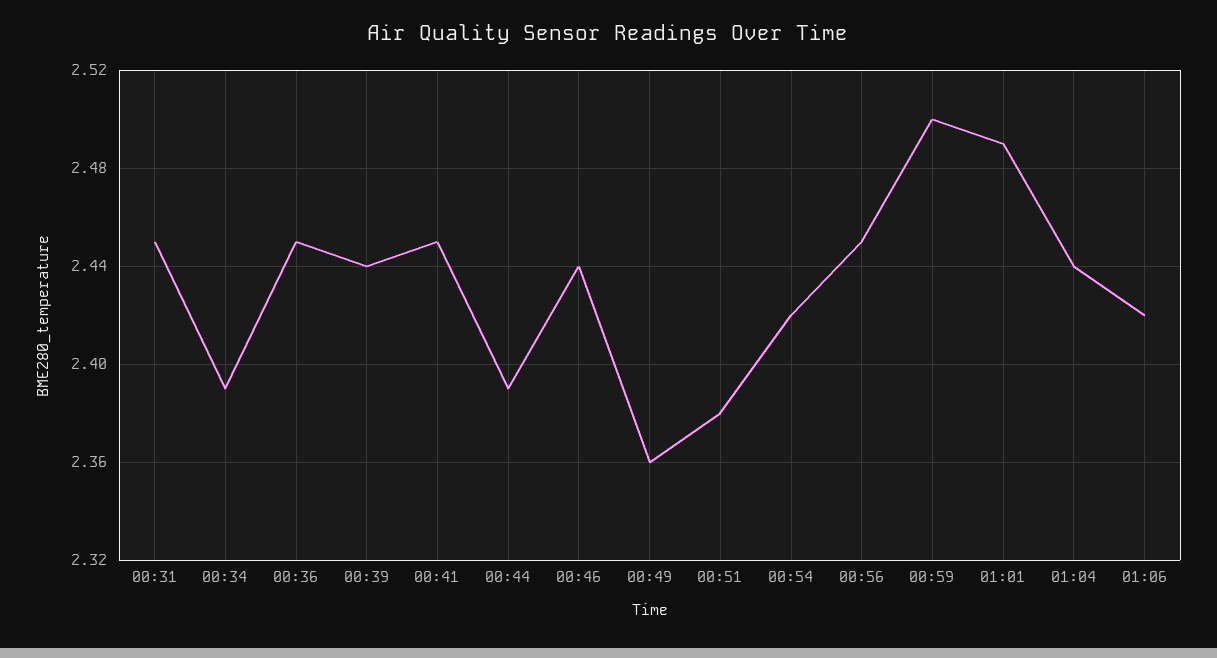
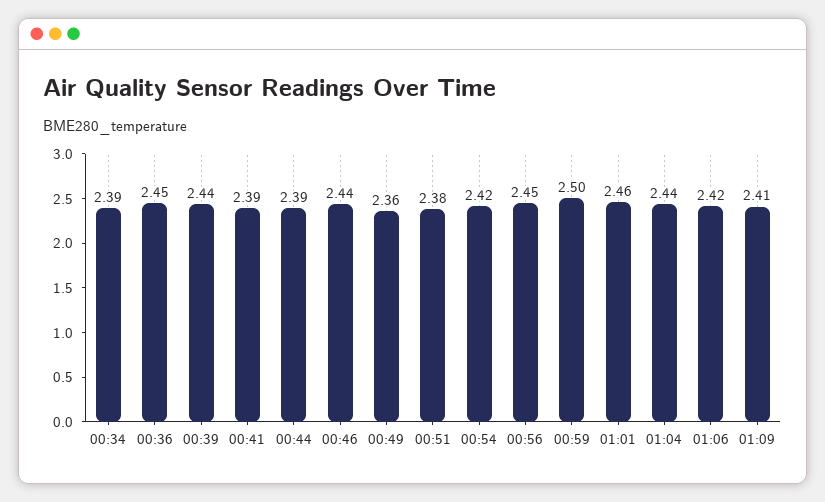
00:31: 2.45 -> none
00:41: 2.45 -> 2.39
01:01: 2.49 -> 2.46
01:09: none -> 2.41

